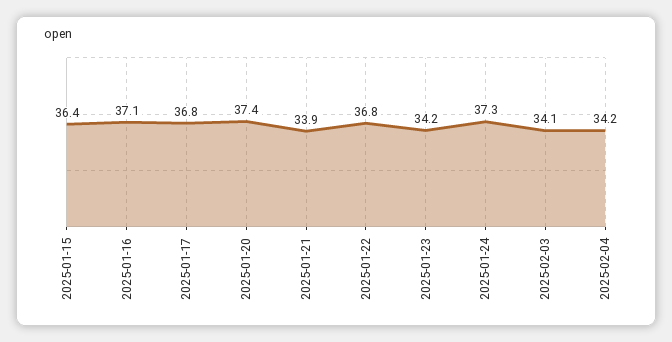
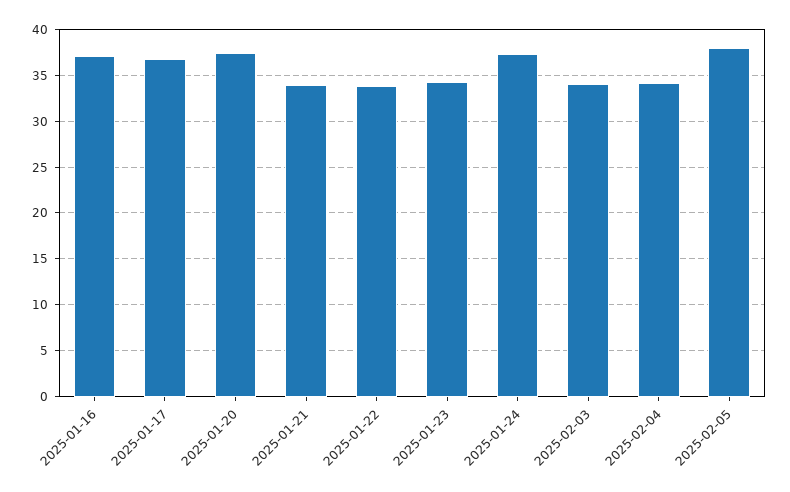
2025-01-15: 36.4 -> none
2025-01-22: 36.8 -> 34
2025-02-05: none -> 38

